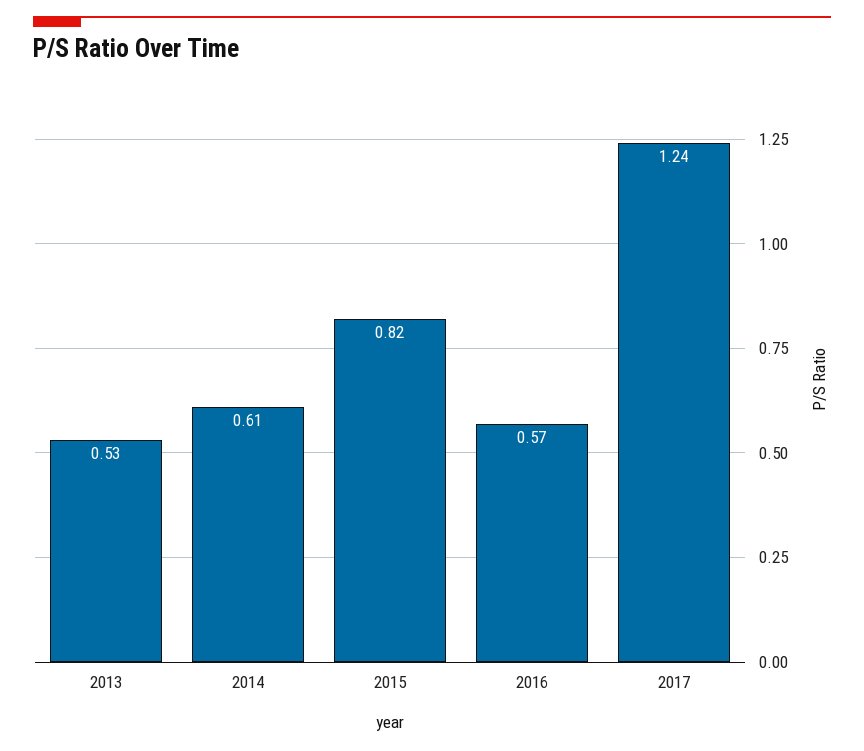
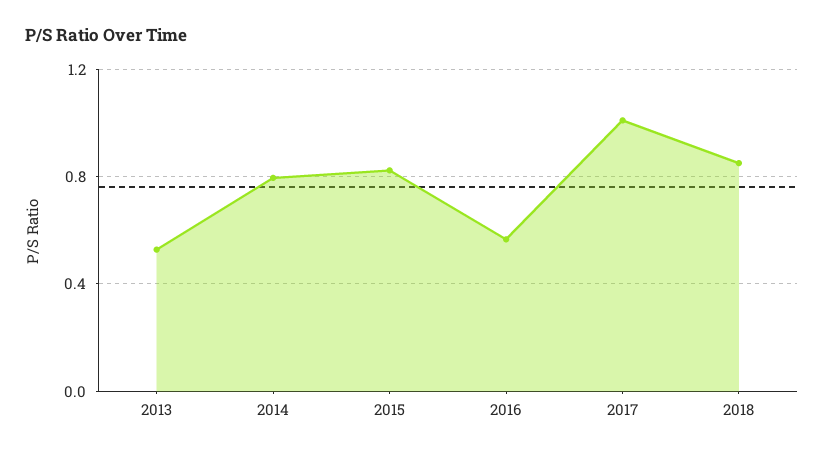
2014: 0.61 -> 0.8
2017: 1.24 -> 1
2018: none -> 0.85

